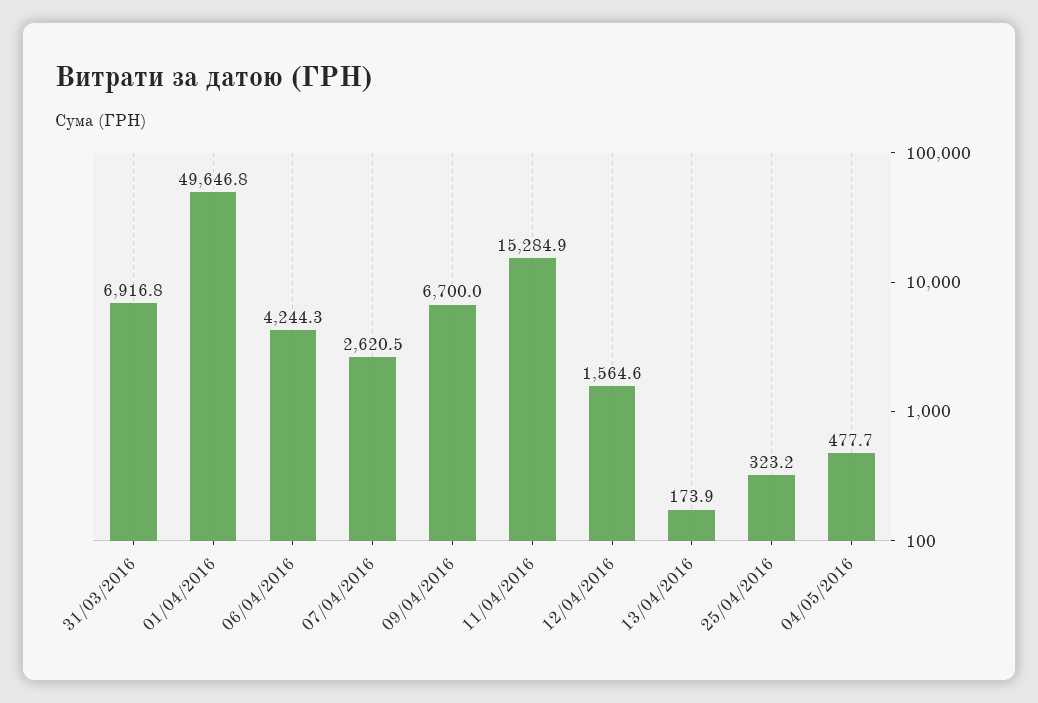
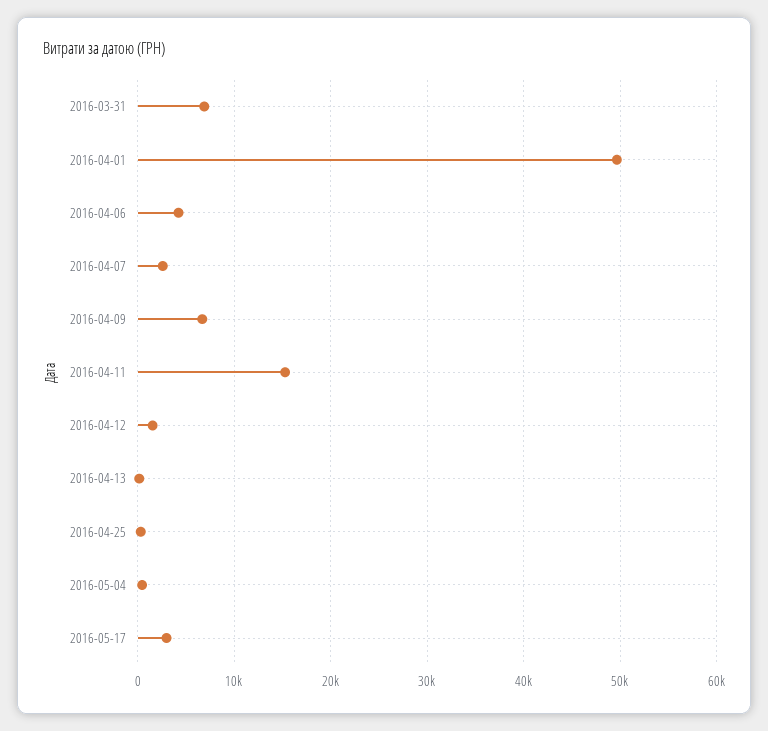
2016-05-17: none -> 3000

